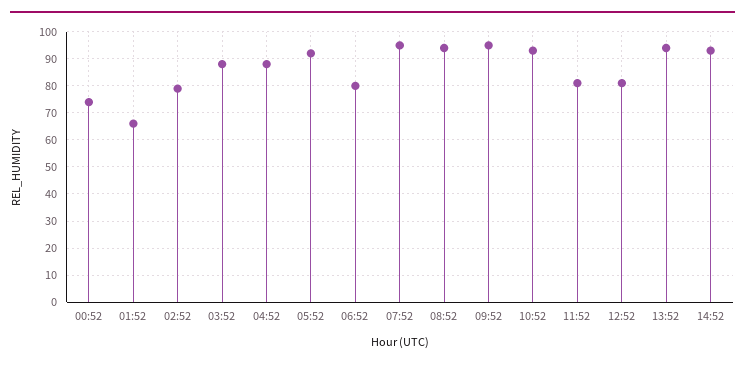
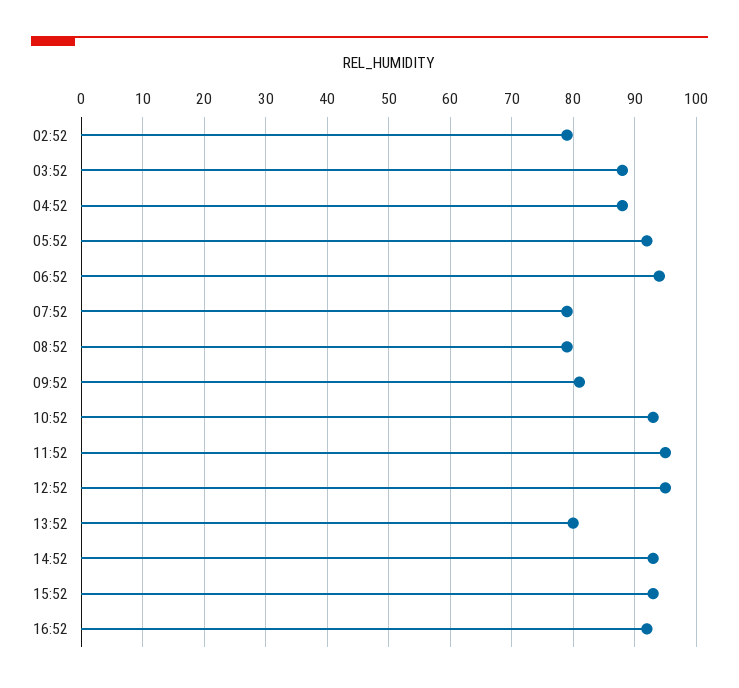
00:52: 75 -> none
01:52: 65 -> none
06:52: 80 -> 94
07:52: 95 -> 79
08:52: 95 -> 79
09:52: 95 -> 81
11:52: 80 -> 95
12:52: 80 -> 95
13:52: 95 -> 80
15:52: none -> 93
16:52: none -> 92

